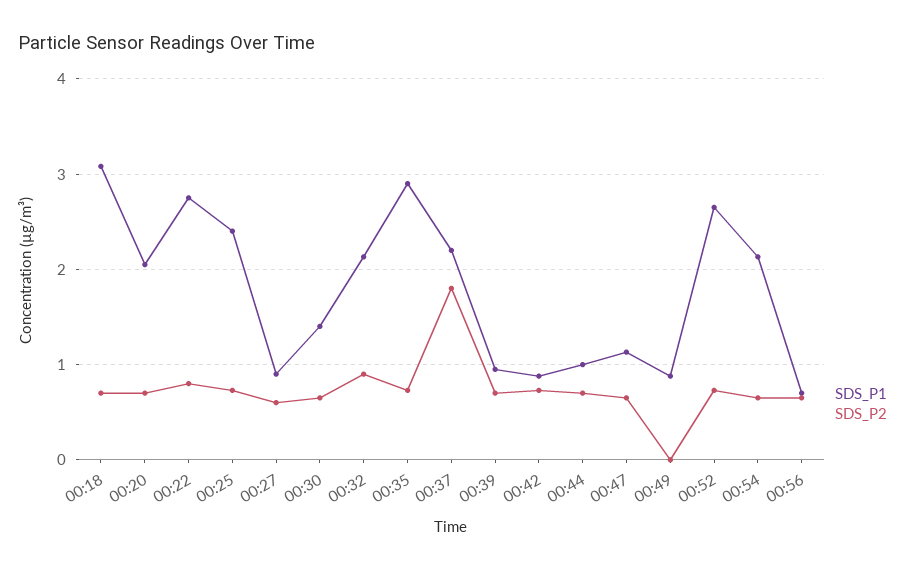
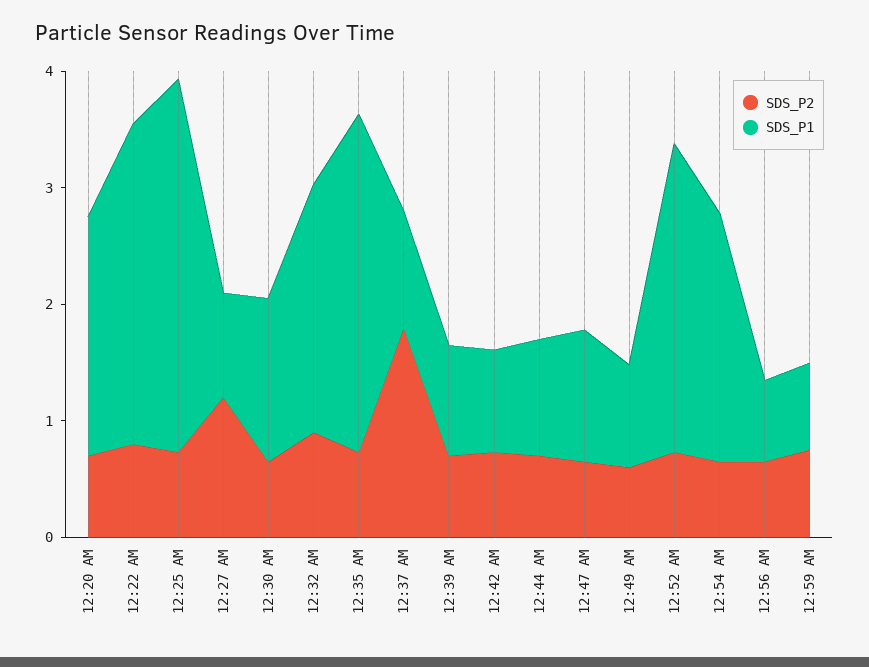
SDS_P1, 00:18: 3.1 -> none
SDS_P2, 00:18: 0.7 -> none
SDS_P1, 00:25: 2.4 -> 3.2
SDS_P2, 00:27: 0.6 -> 1.2
SDS_P1, 00:37: 2.2 -> 1
SDS_P2, 00:49: 0 -> 0.6
SDS_P2, 12:59 AM: none -> 0.8
SDS_P1, 12:59 AM: none -> 0.8

